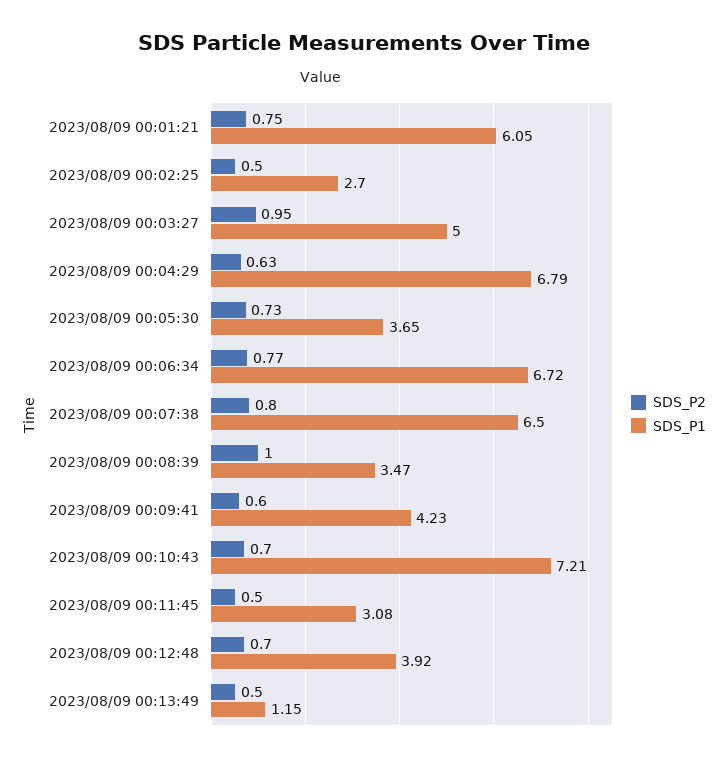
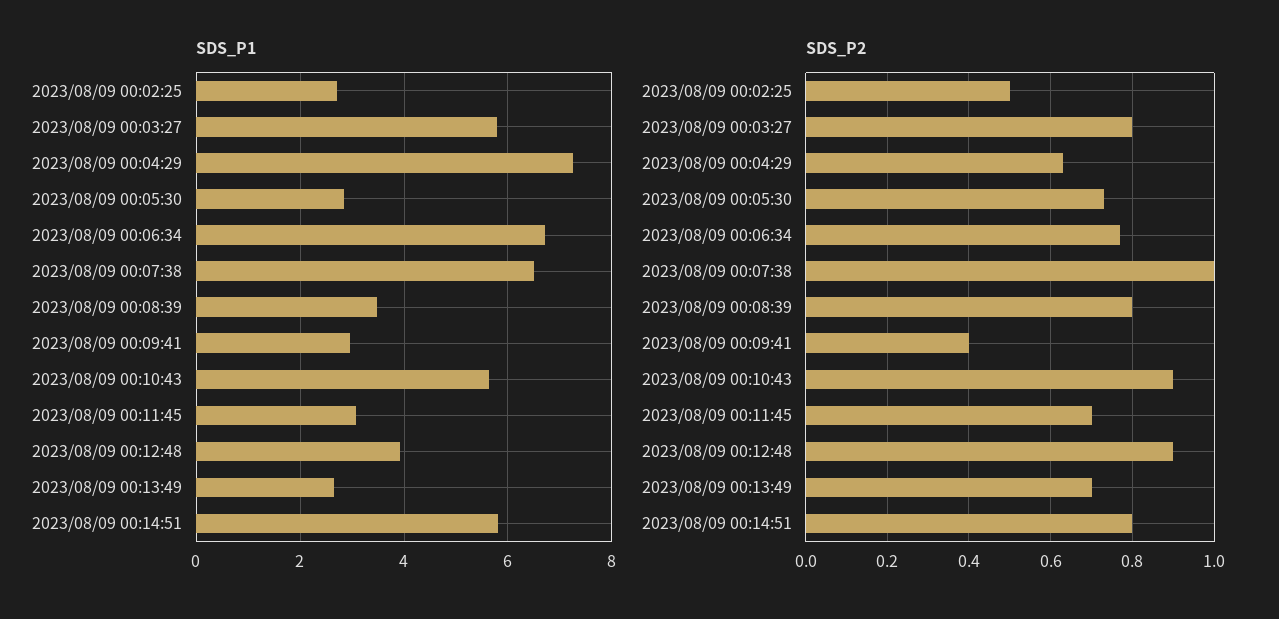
SDS_P2, 2023/08/09 00:01:21: 0.75 -> none
SDS_P1, 2023/08/09 00:01:21: 6.05 -> none
SDS_P2, 2023/08/09 00:03:27: 0.95 -> 0.8
SDS_P1, 2023/08/09 00:03:27: 5 -> 5.8
SDS_P1, 2023/08/09 00:04:29: 6.79 -> 7.2
SDS_P1, 2023/08/09 00:05:30: 3.65 -> 2.8
SDS_P2, 2023/08/09 00:07:38: 0.8 -> 1
SDS_P2, 2023/08/09 00:08:39: 1 -> 0.8
SDS_P2, 2023/08/09 00:09:41: 0.6 -> 0.4
SDS_P1, 2023/08/09 00:09:41: 4.23 -> 3
SDS_P2, 2023/08/09 00:10:43: 0.7 -> 0.9
SDS_P1, 2023/08/09 00:10:43: 7.21 -> 5.6
SDS_P2, 2023/08/09 00:11:45: 0.5 -> 0.7
SDS_P2, 2023/08/09 00:12:48: 0.7 -> 0.9
SDS_P2, 2023/08/09 00:13:49: 0.5 -> 0.7
SDS_P1, 2023/08/09 00:13:49: 1.15 -> 2.6
SDS_P1, 2023/08/09 00:14:51: none -> 5.8
SDS_P2, 2023/08/09 00:14:51: none -> 0.8

